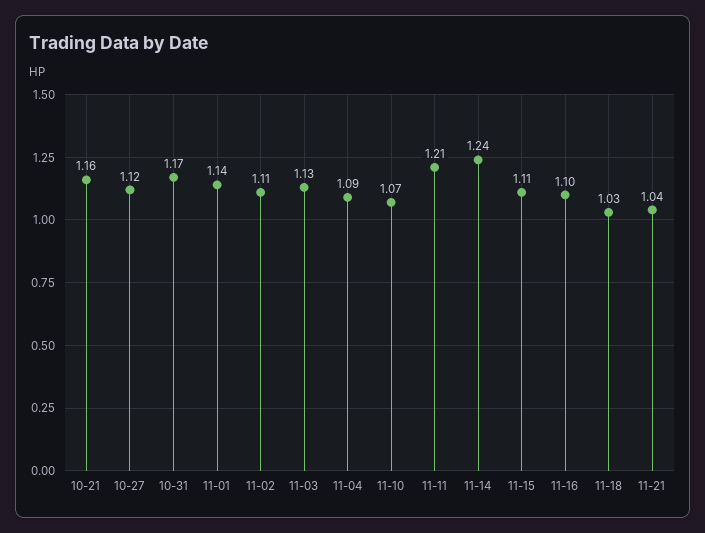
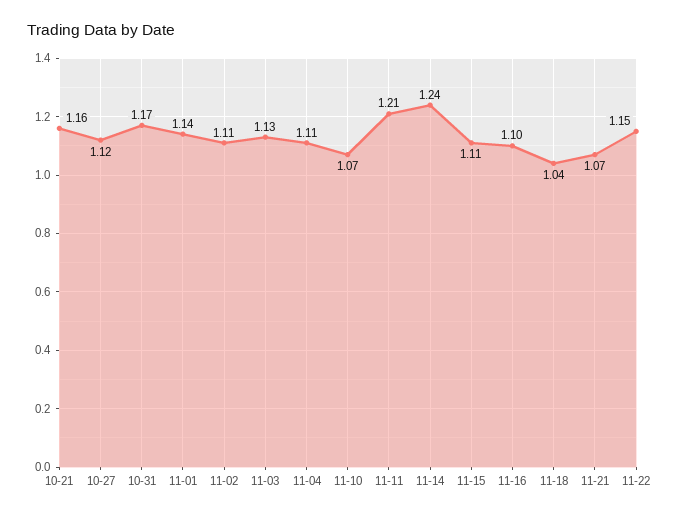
11-04: 1.09 -> 1.11
11-18: 1.03 -> 1.04
11-21: 1.04 -> 1.07
11-22: none -> 1.15

